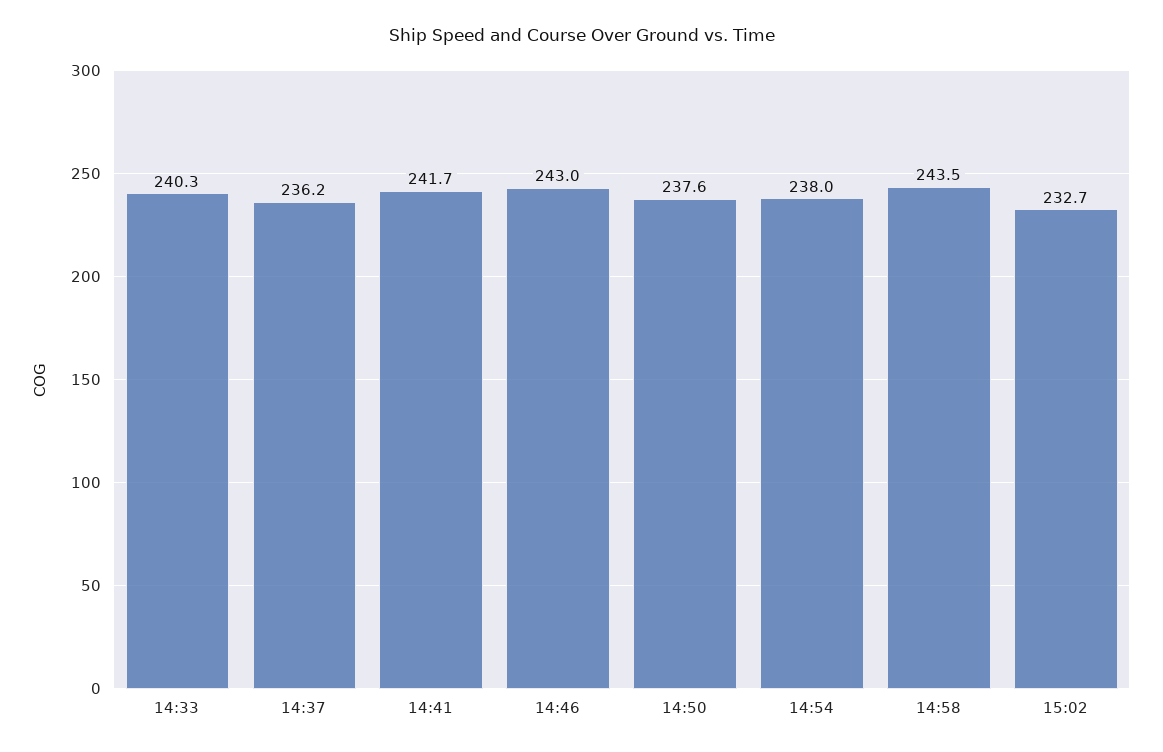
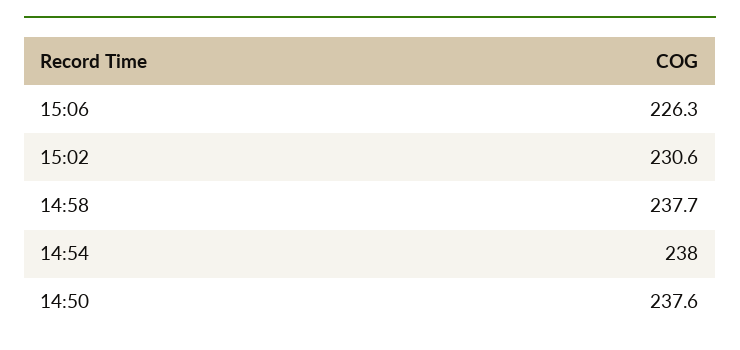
14:33: 240.3 -> none
14:37: 236.2 -> none
14:41: 241.7 -> none
14:46: 243 -> none
14:58: 243.5 -> 237.7
15:02: 232.7 -> 230.6
15:06: none -> 226.3

